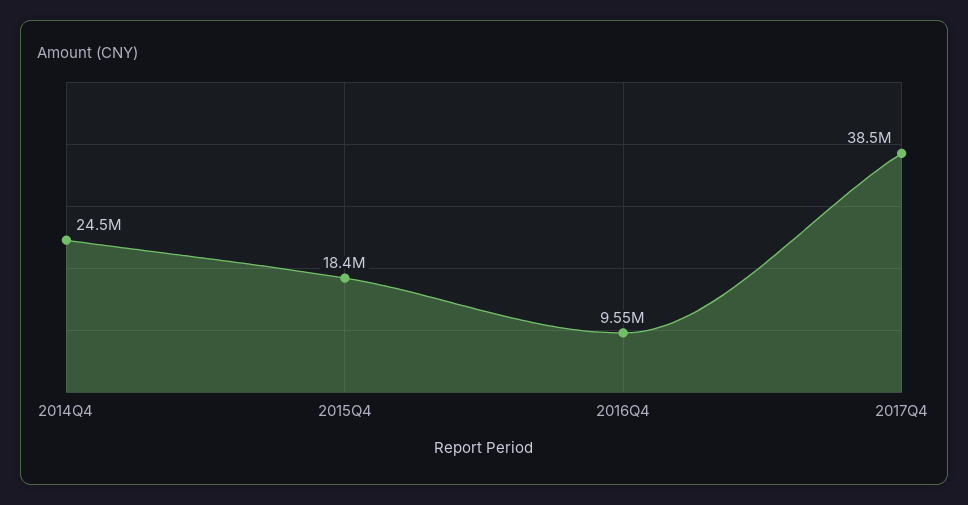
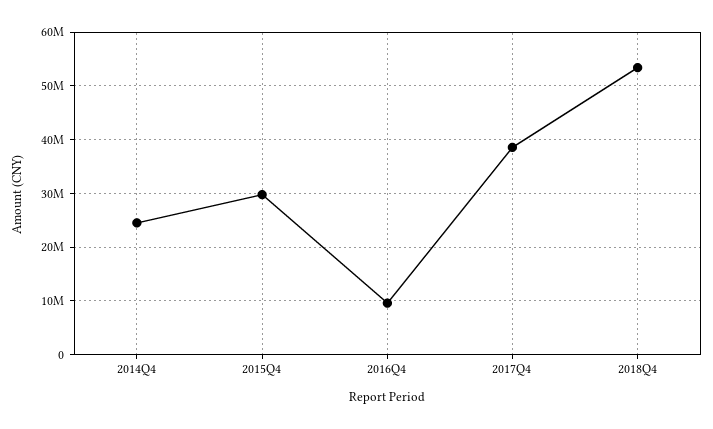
2015Q4: 18400000 -> 30000000
2018Q4: none -> 54000000

